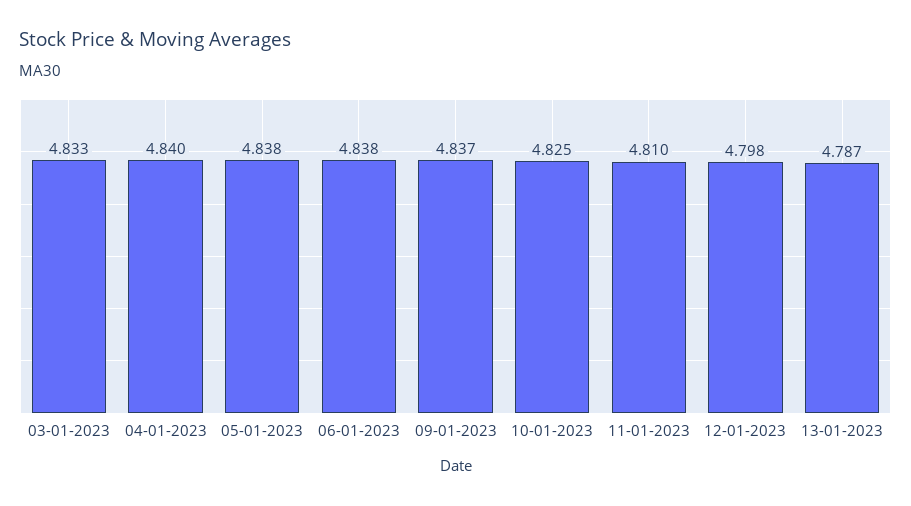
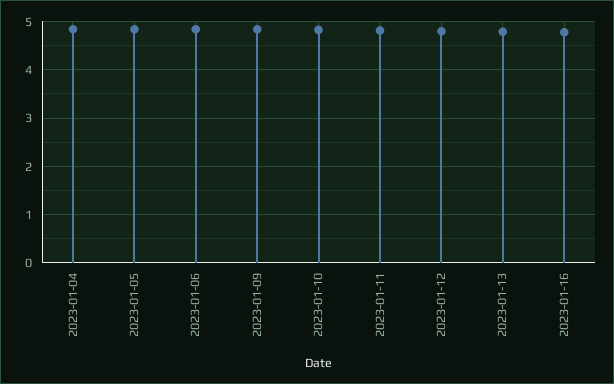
03-01-2023: 4.833 -> none
2023-01-16: none -> 4.8

